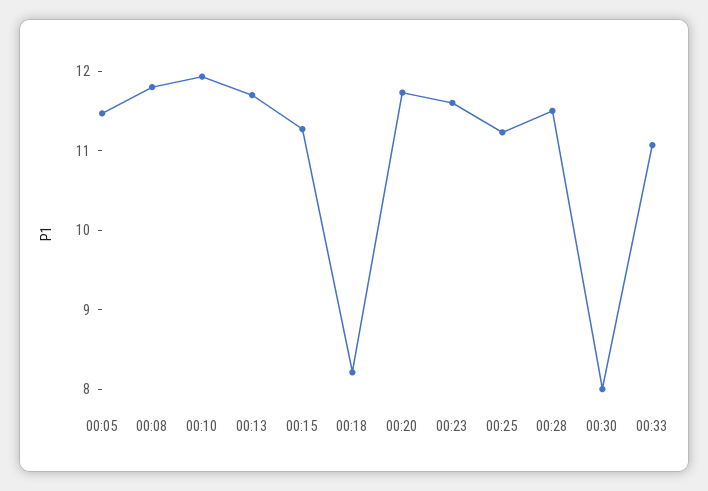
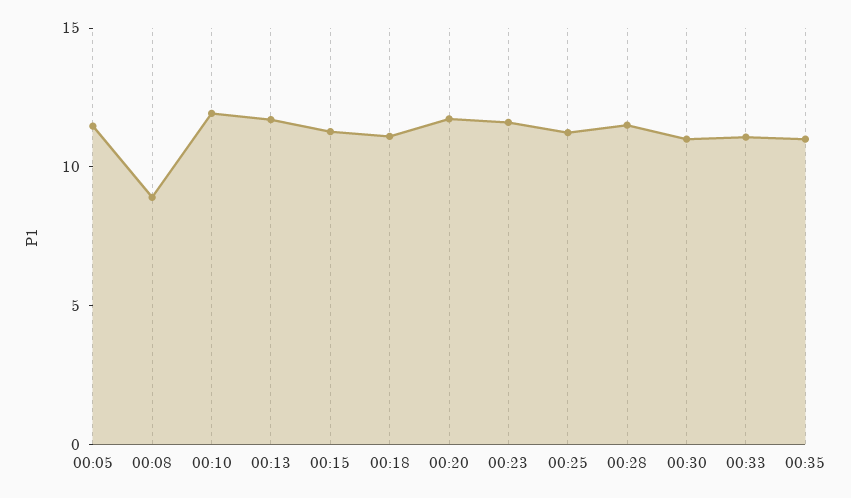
00:08: 11.8 -> 9
00:18: 8.2 -> 11
00:30: 8 -> 11
00:35: none -> 11

